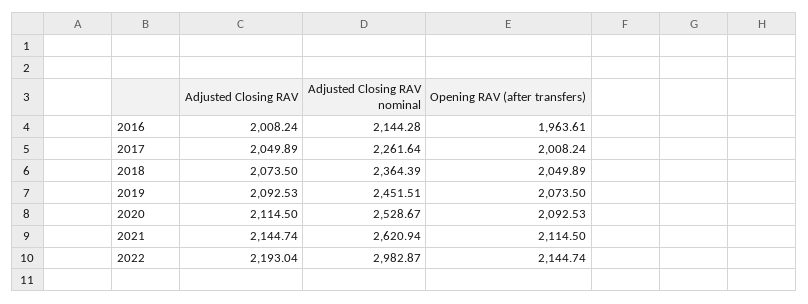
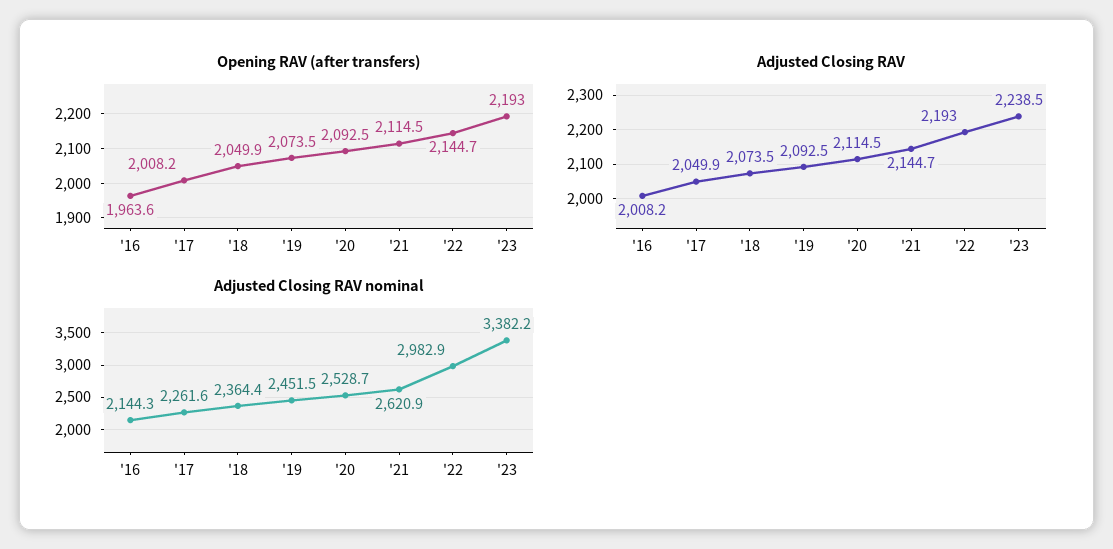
Opening RAV (after transfers), '23: none -> 2193
Adjusted Closing RAV, '23: none -> 2238.5
Adjusted Closing RAV nominal, '23: none -> 3382.2

